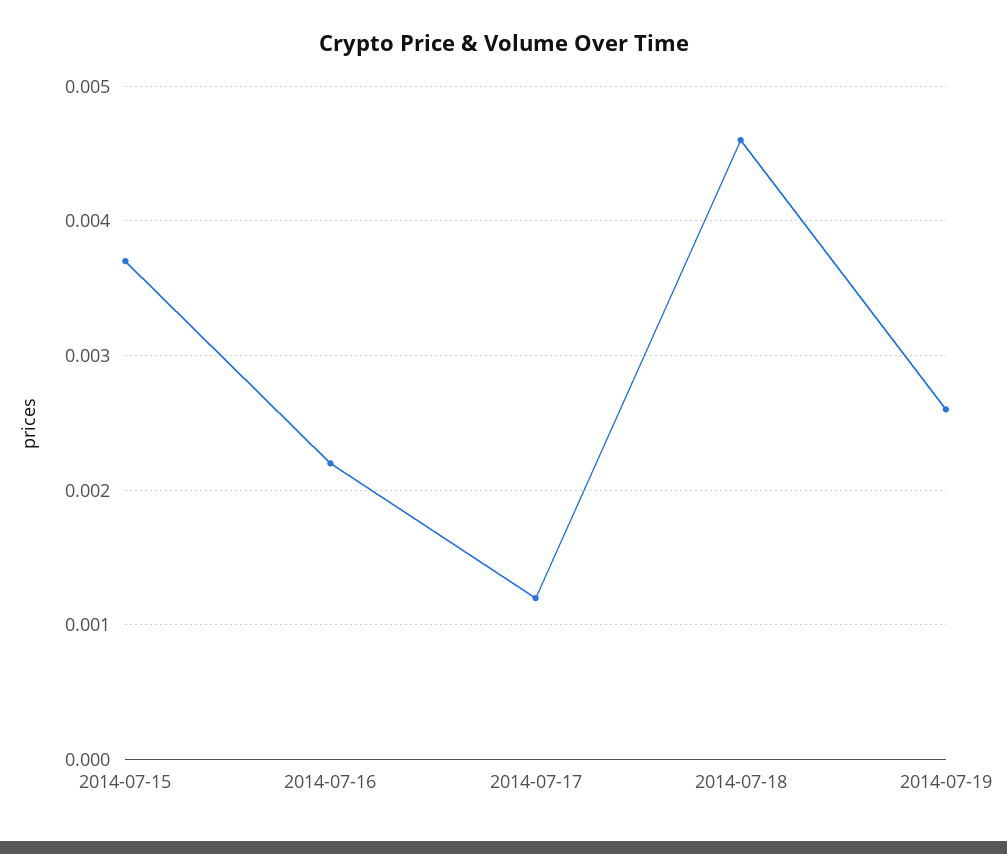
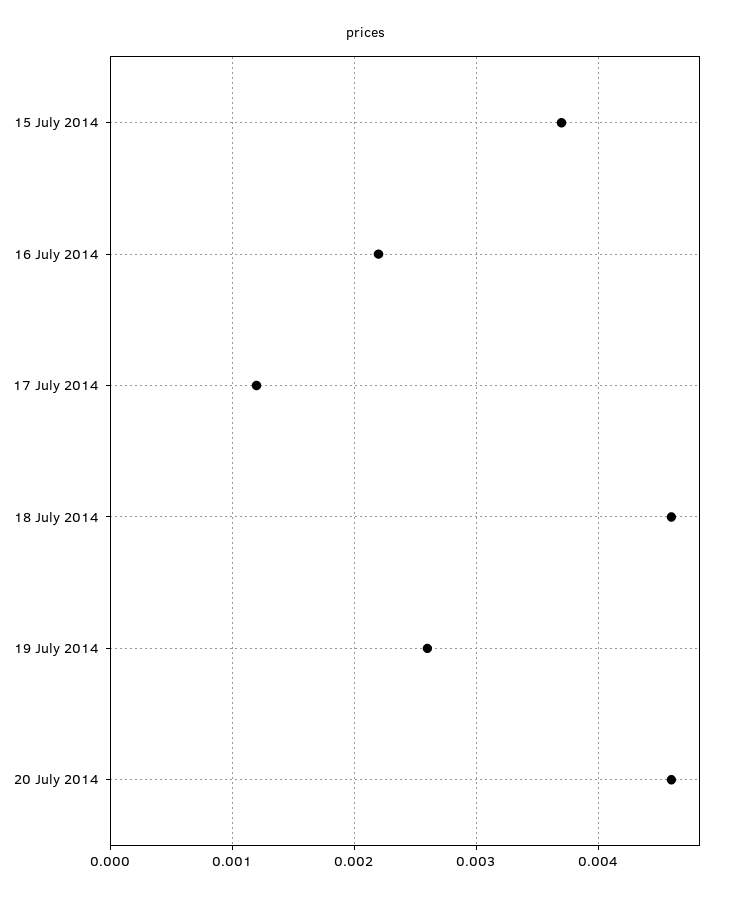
20 July 2014: none -> 0.0046

